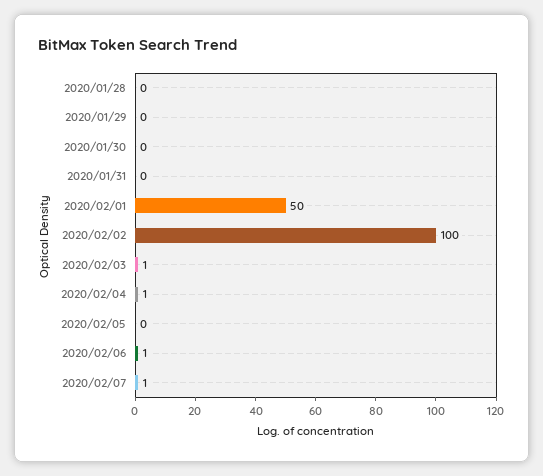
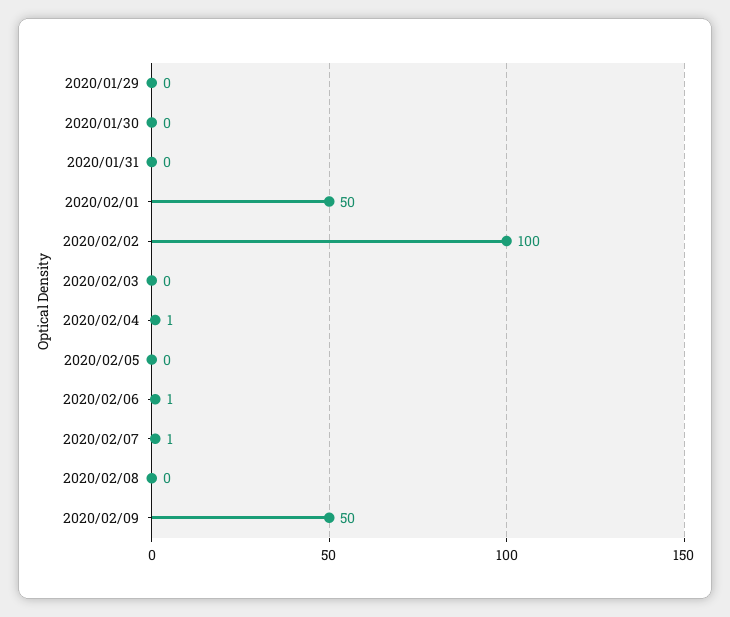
2020/01/28: 0 -> none
2020/02/03: 1 -> 0
2020/02/08: none -> 0
2020/02/09: none -> 50

